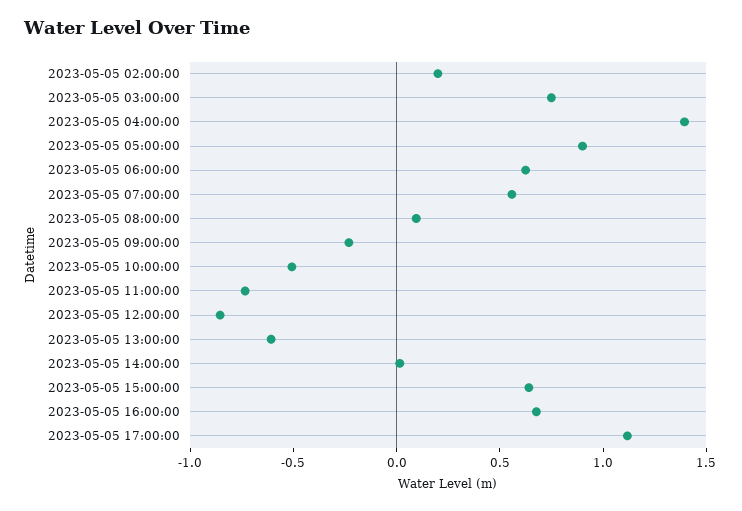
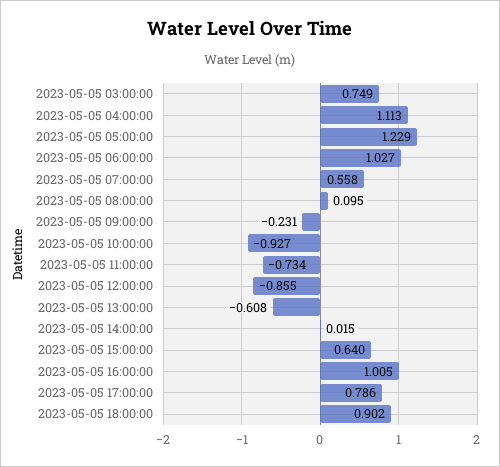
2023-05-05 02:00:00: 0.2 -> none
2023-05-05 04:00:00: 1.4 -> 1.113
2023-05-05 05:00:00: 0.9 -> 1.229
2023-05-05 06:00:00: 0.6 -> 1.027
2023-05-05 10:00:00: -0.5 -> -0.927
2023-05-05 16:00:00: 0.7 -> 1.005
2023-05-05 17:00:00: 1.1 -> 0.786
2023-05-05 18:00:00: none -> 0.902

